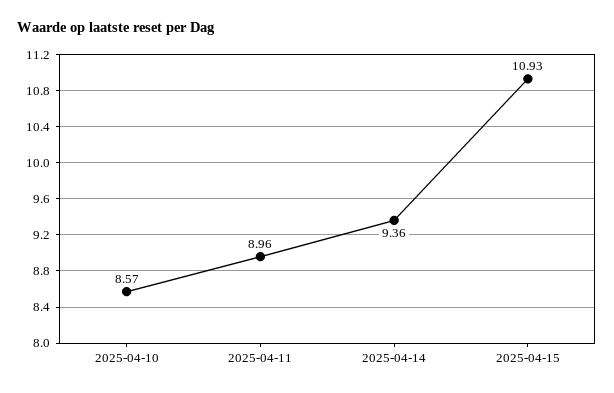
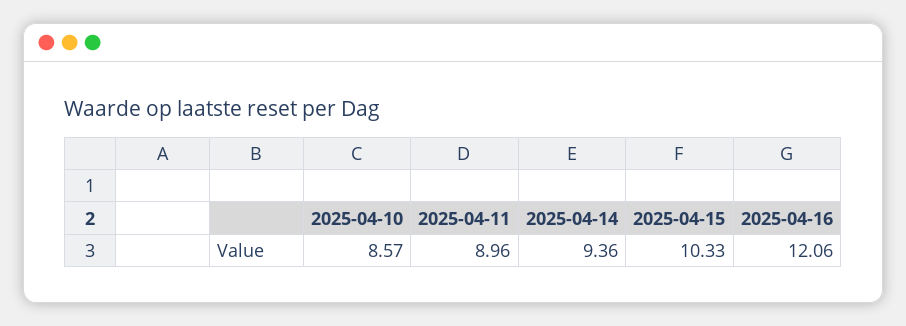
2025-04-15: 10.93 -> 10.33
2025-04-16: none -> 12.06

